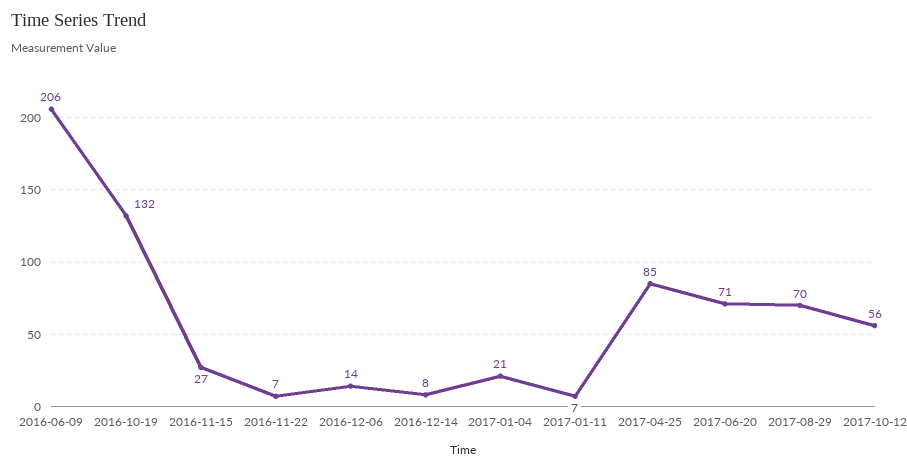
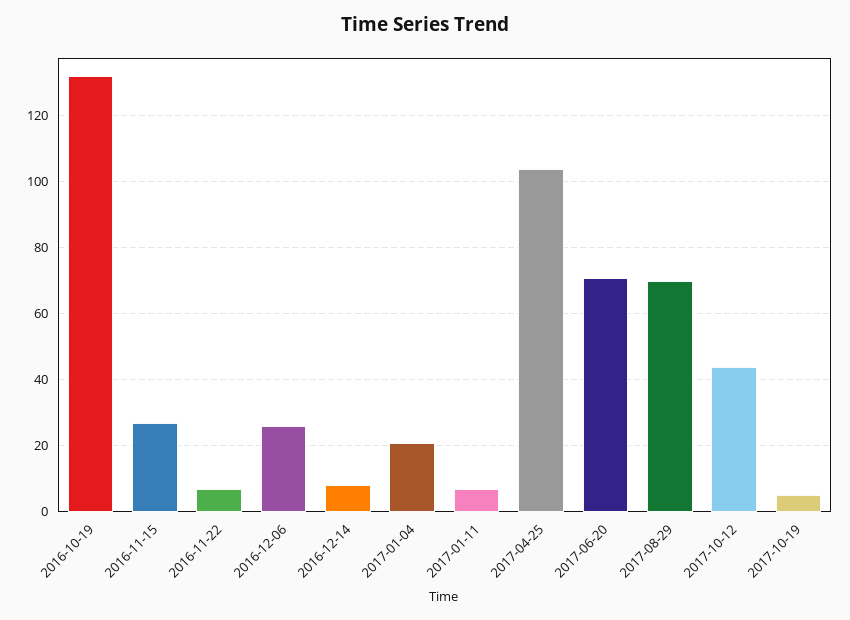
2016-06-09: 206 -> none
2016-12-06: 14 -> 25
2017-04-25: 85 -> 105
2017-10-12: 56 -> 45
2017-10-19: none -> 5

